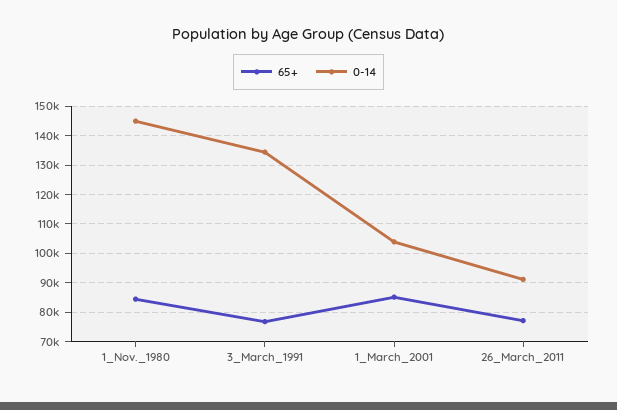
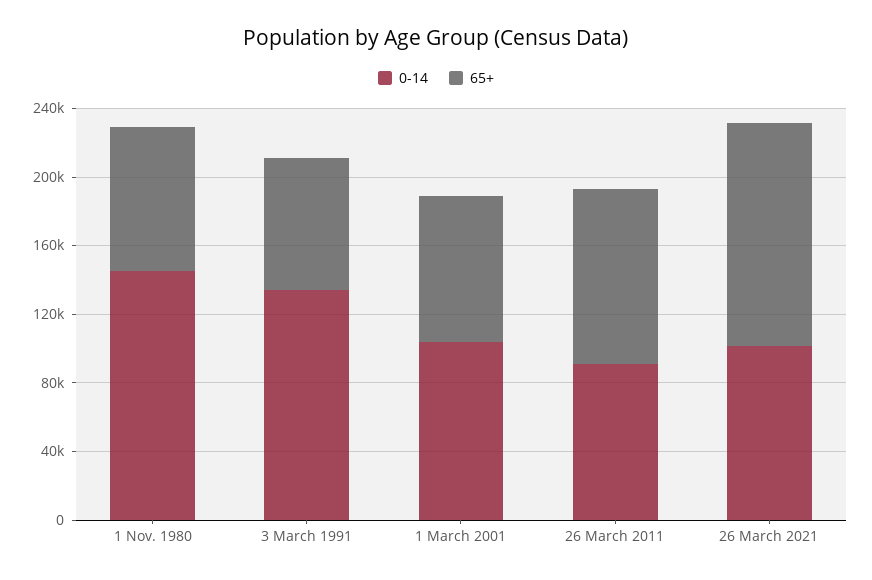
65+, 26_March_2011: 77500 -> 100000
0-14, 26 March 2021: none -> 100000
65+, 26 March 2021: none -> 130000

